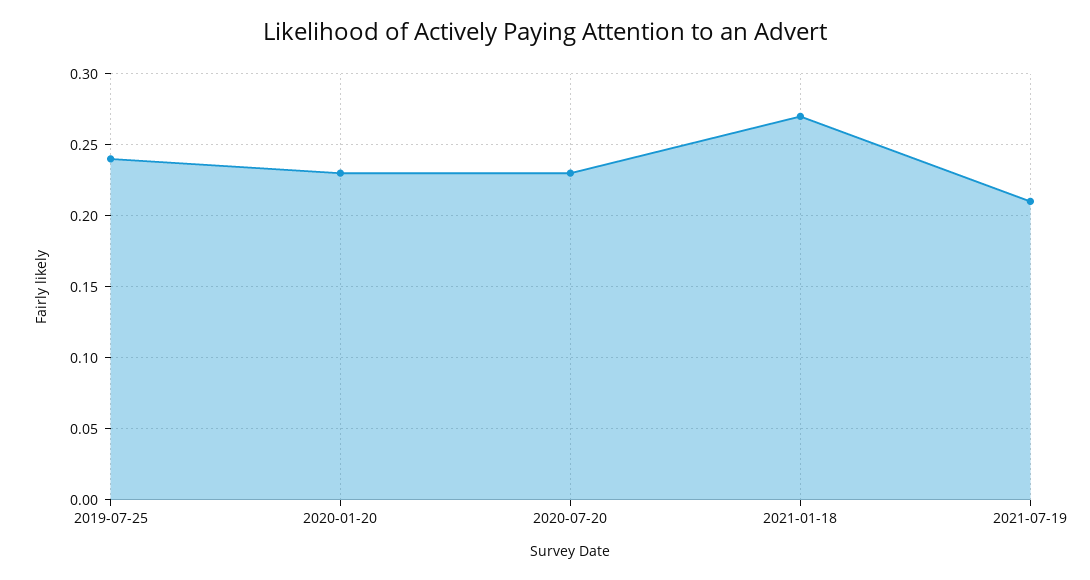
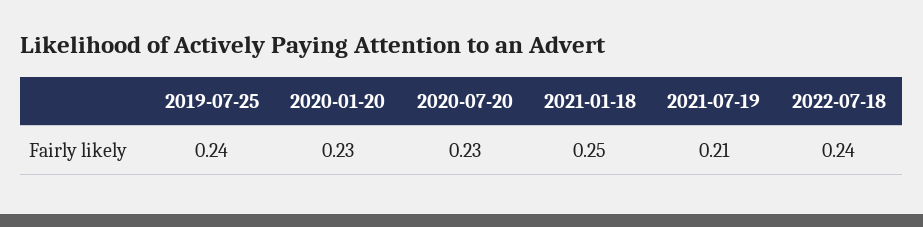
2021-01-18: 0.27 -> 0.25
2022-07-18: none -> 0.24

